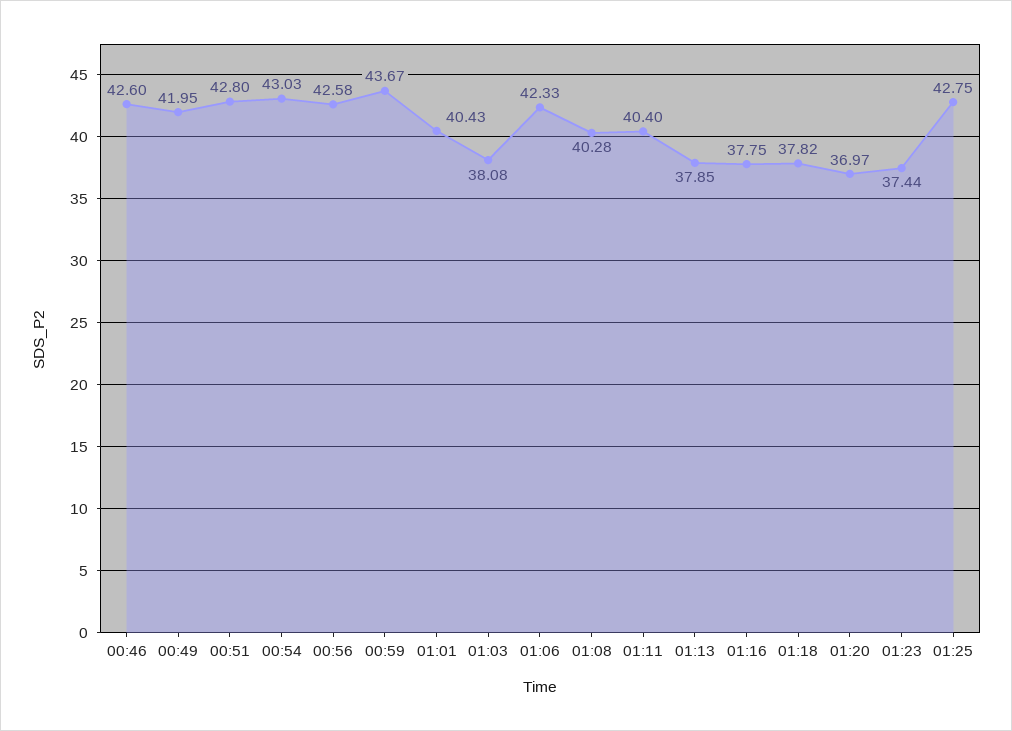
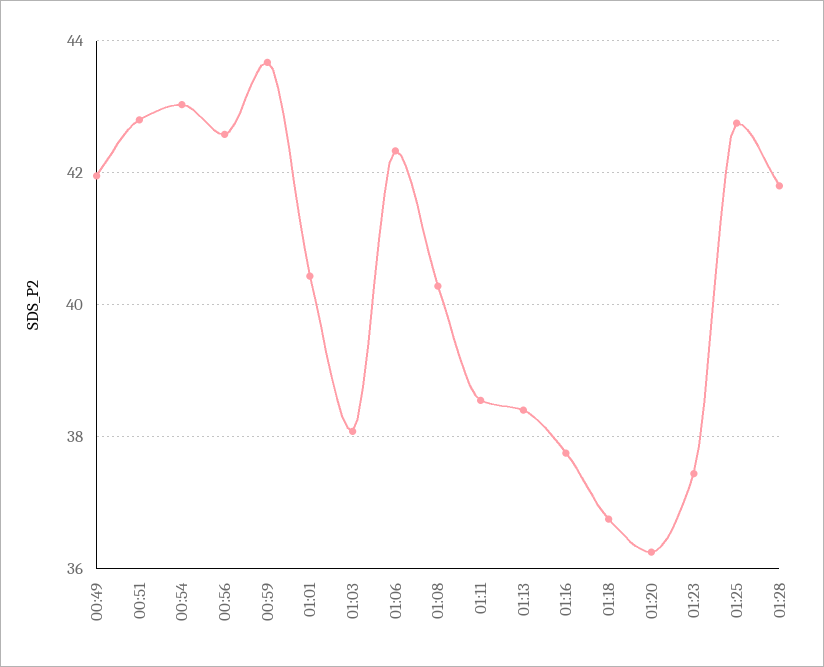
00:46: 42.6 -> none
01:11: 40.4 -> 38.6
01:13: 37.85 -> 38.4
01:18: 37.82 -> 36.8
01:20: 36.97 -> 36.2
01:28: none -> 41.8

